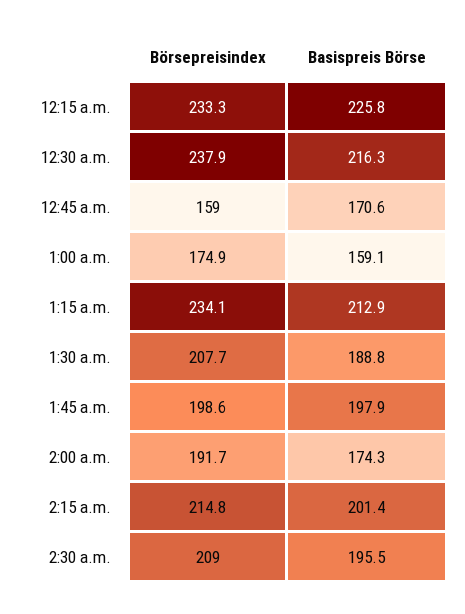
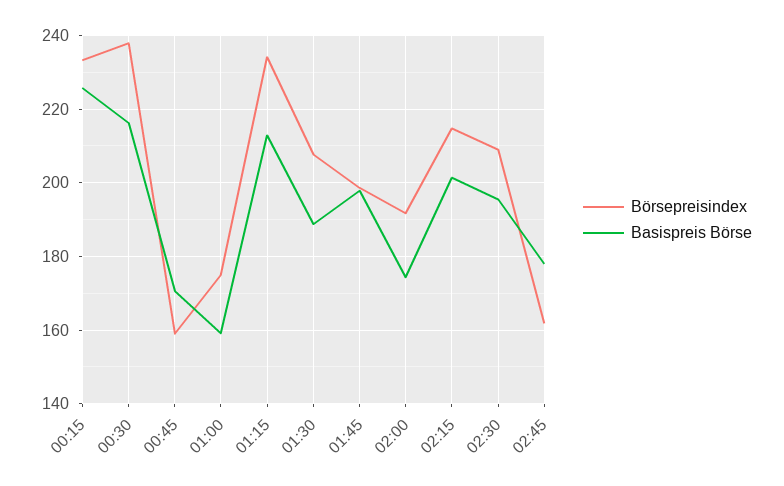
Börsepreisindex, 02:45: none -> 162
Basispreis Börse, 02:45: none -> 178

